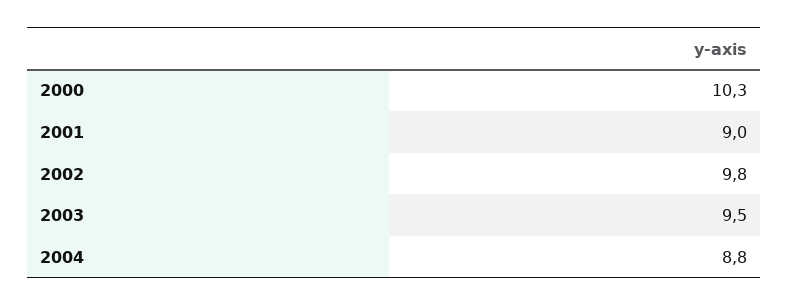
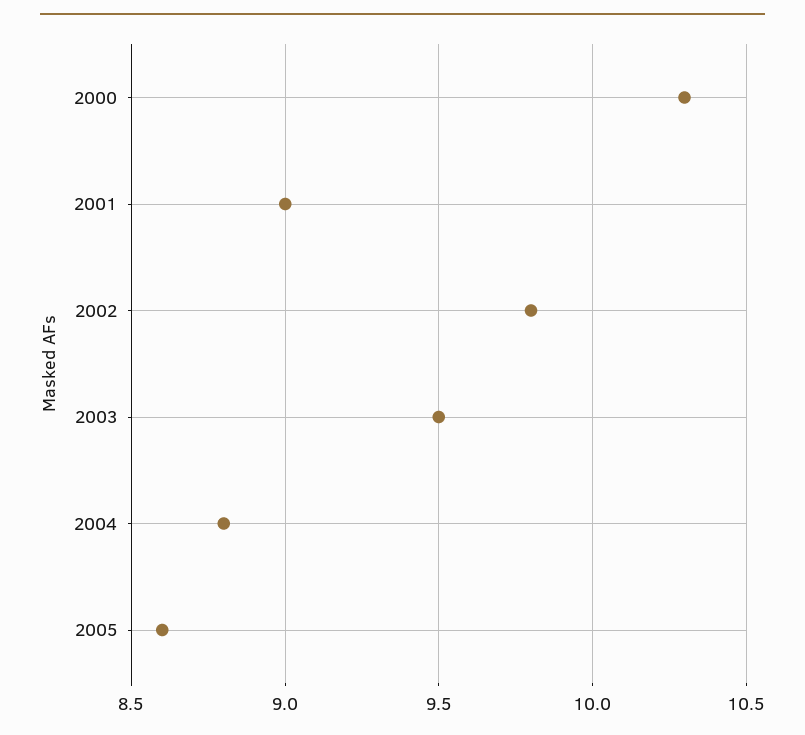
2005: none -> 8.6

